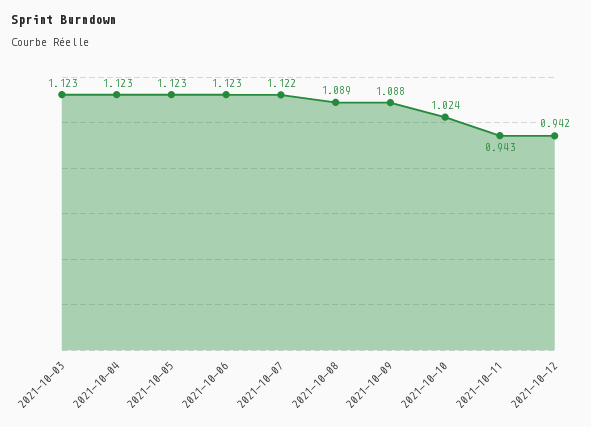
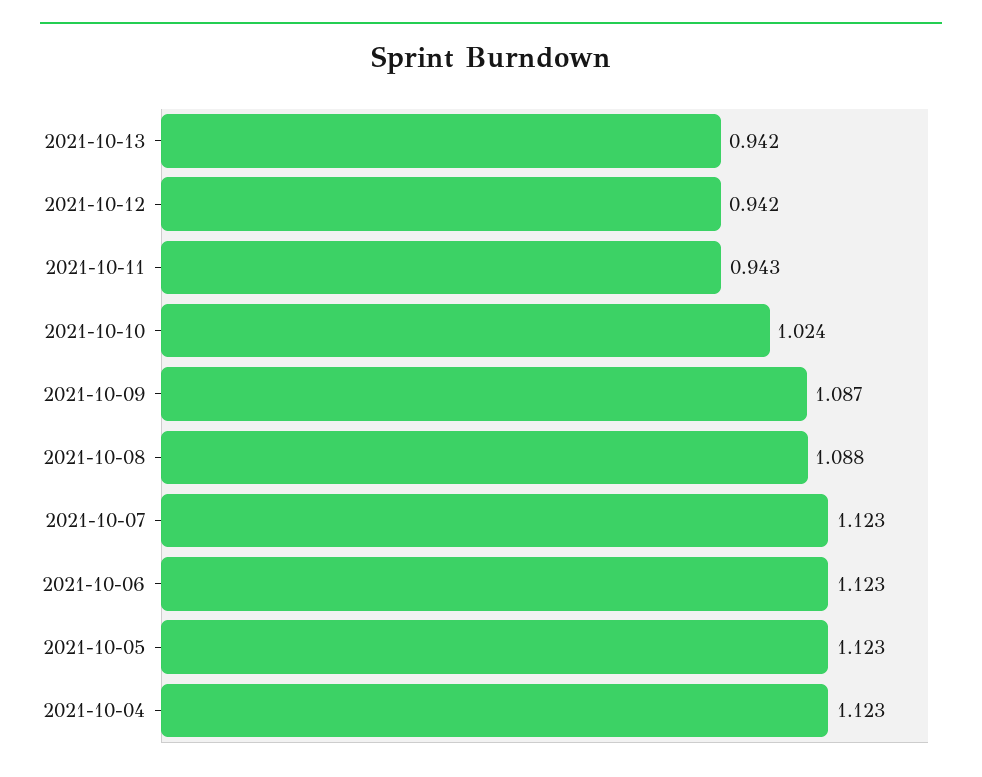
2021-10-03: 1.123 -> none
2021-10-07: 1.122 -> 1.123
2021-10-08: 1.089 -> 1.088
2021-10-09: 1.088 -> 1.087
2021-10-13: none -> 0.942

